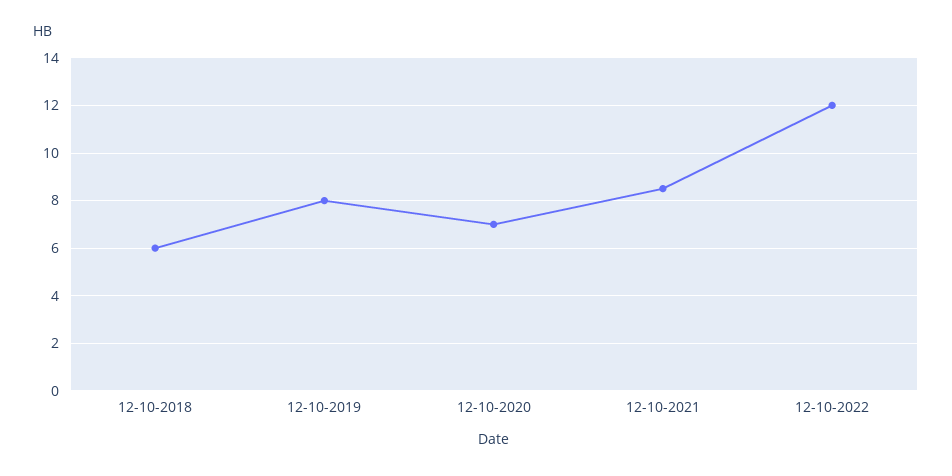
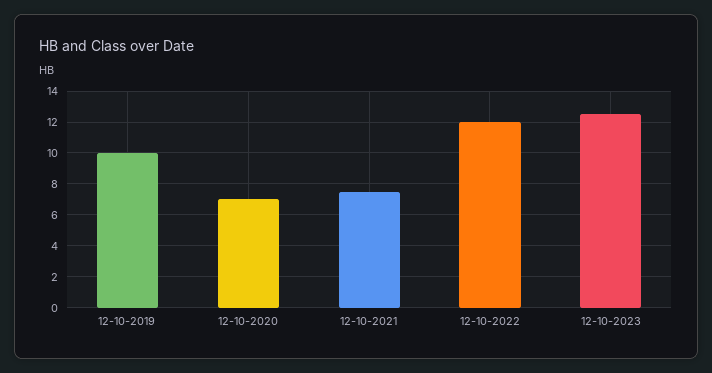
12-10-2018: 6 -> none
12-10-2019: 8 -> 10
12-10-2021: 8.5 -> 7.5
12-10-2023: none -> 12.5

